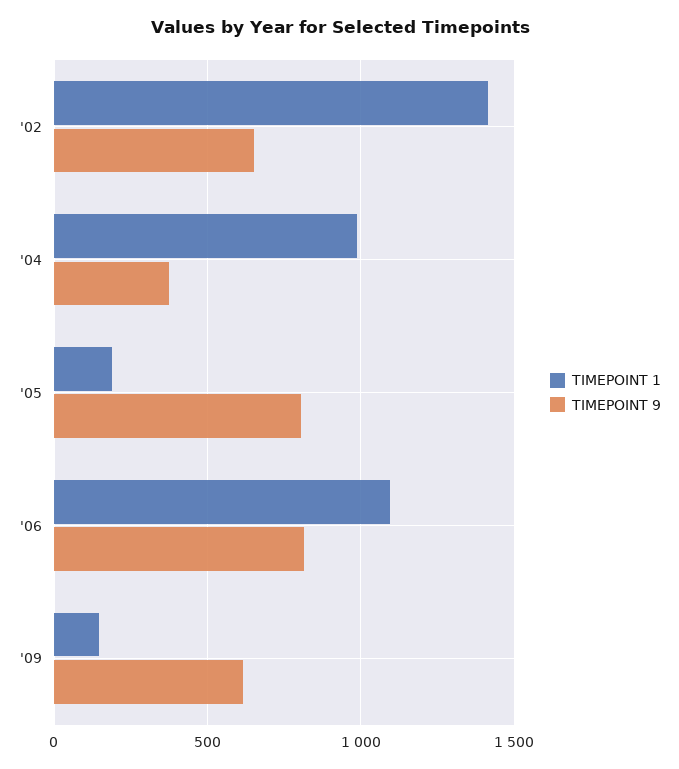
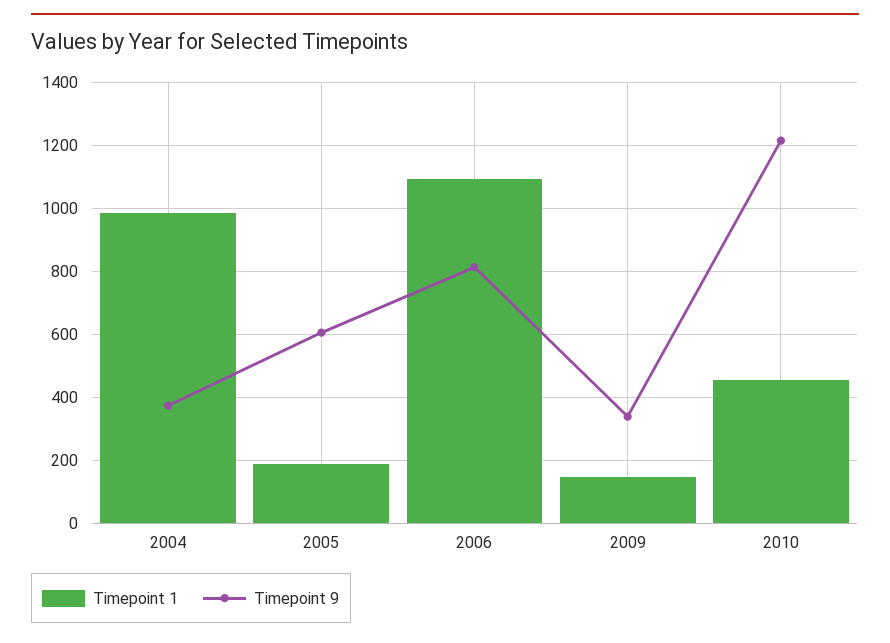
TIMEPOINT 1, '02: 1400 -> none
TIMEPOINT 9, '02: 650 -> none
TIMEPOINT 9, '05: 800 -> 600
TIMEPOINT 9, '09: 600 -> 340
TIMEPOINT 1, 2010: none -> 460
TIMEPOINT 9, 2010: none -> 1220

